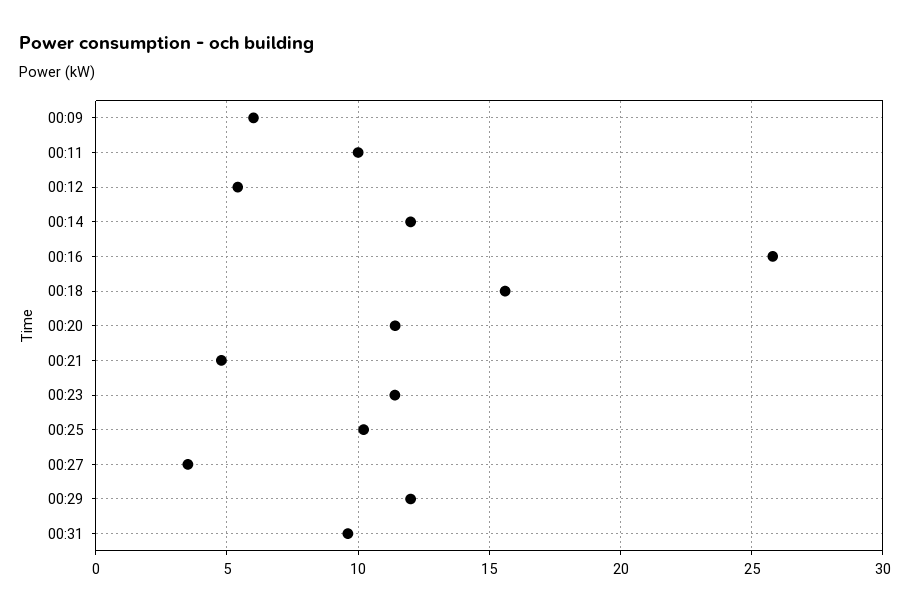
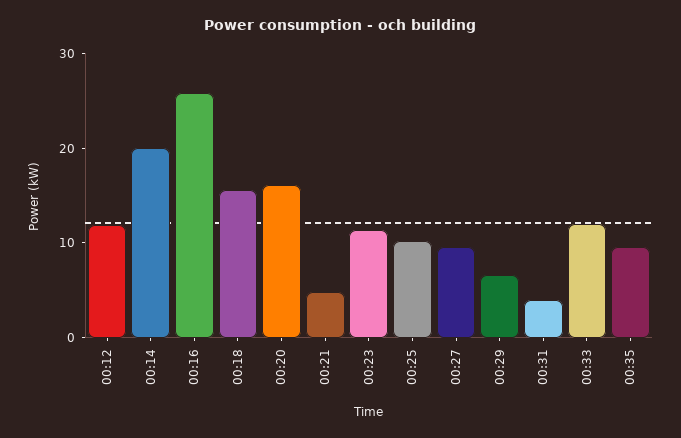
00:09: 6 -> none
00:11: 10 -> none
00:12: 5.5 -> 12
00:14: 12 -> 20
00:20: 11.5 -> 16
00:27: 3.5 -> 10
00:29: 12 -> 6
00:31: 9.5 -> 4
00:33: none -> 12
00:35: none -> 10

